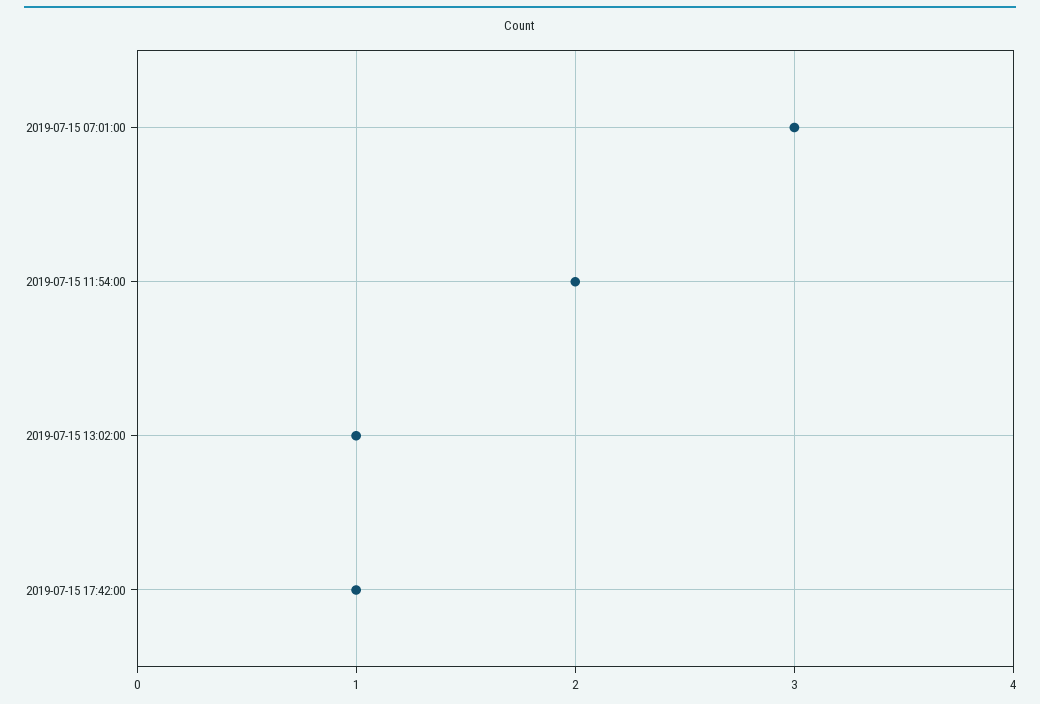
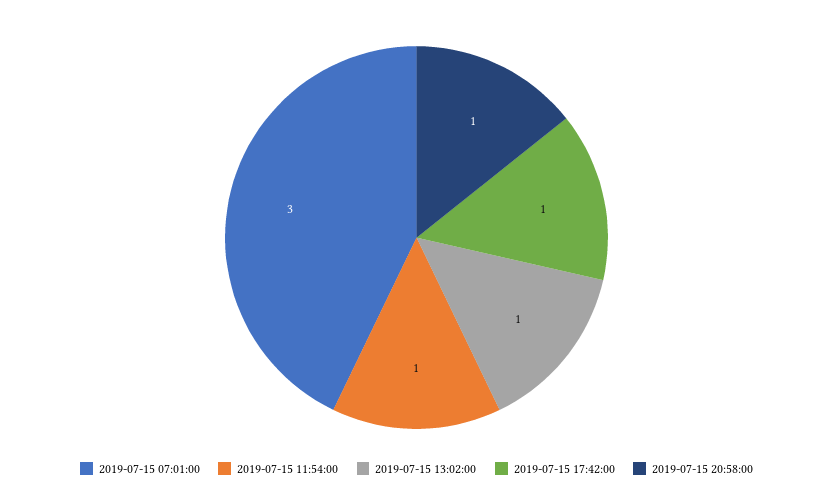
2019-07-15 11:54:00: 2 -> 1
2019-07-15 20:58:00: none -> 1

